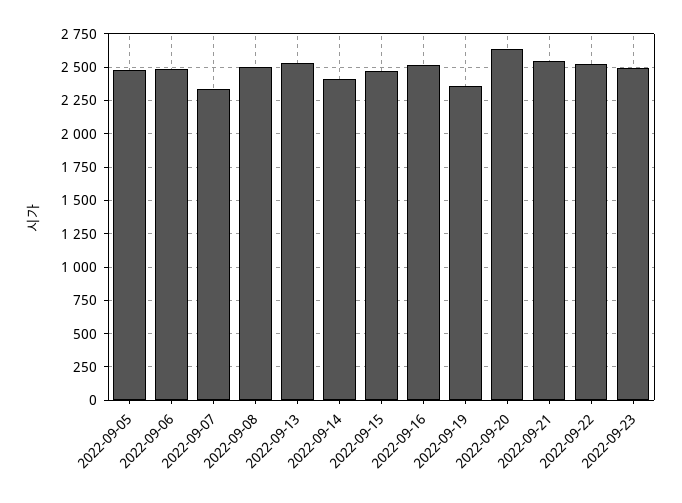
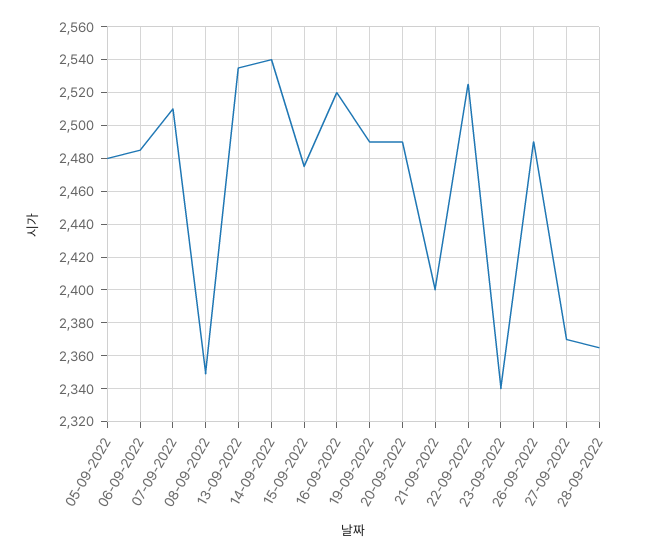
2022-09-07: 2350 -> 2510
2022-09-08: 2500 -> 2350
2022-09-14: 2400 -> 2540
2022-09-19: 2350 -> 2490
2022-09-20: 2650 -> 2490
2022-09-21: 2550 -> 2400
2022-09-23: 2500 -> 2340
26-09-2022: none -> 2490
27-09-2022: none -> 2370
28-09-2022: none -> 2365

